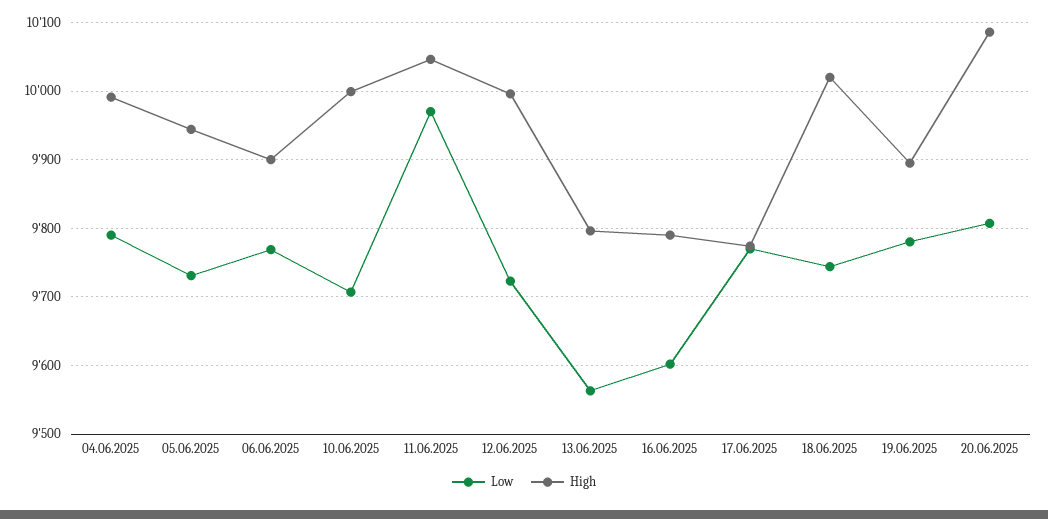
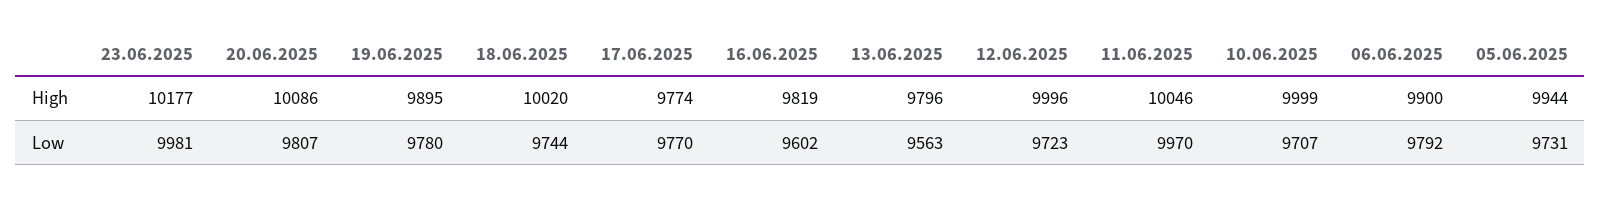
Low, 04.06.2025: 9790 -> none
High, 04.06.2025: 9990 -> none
Low, 06.06.2025: 9770 -> 9792
High, 16.06.2025: 9790 -> 9819
High, 23.06.2025: none -> 10177
Low, 23.06.2025: none -> 9981

